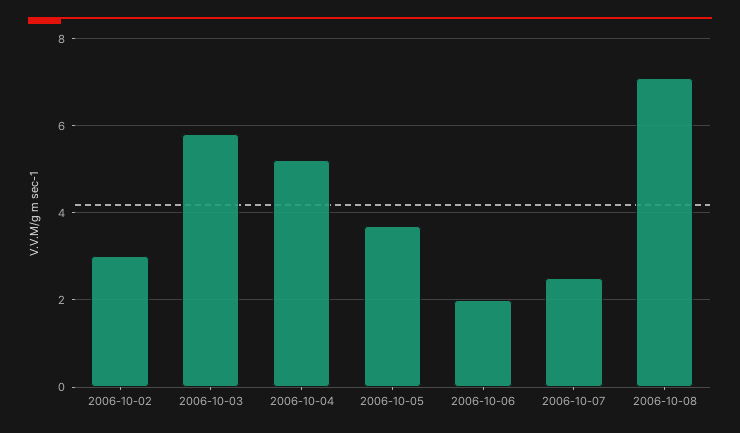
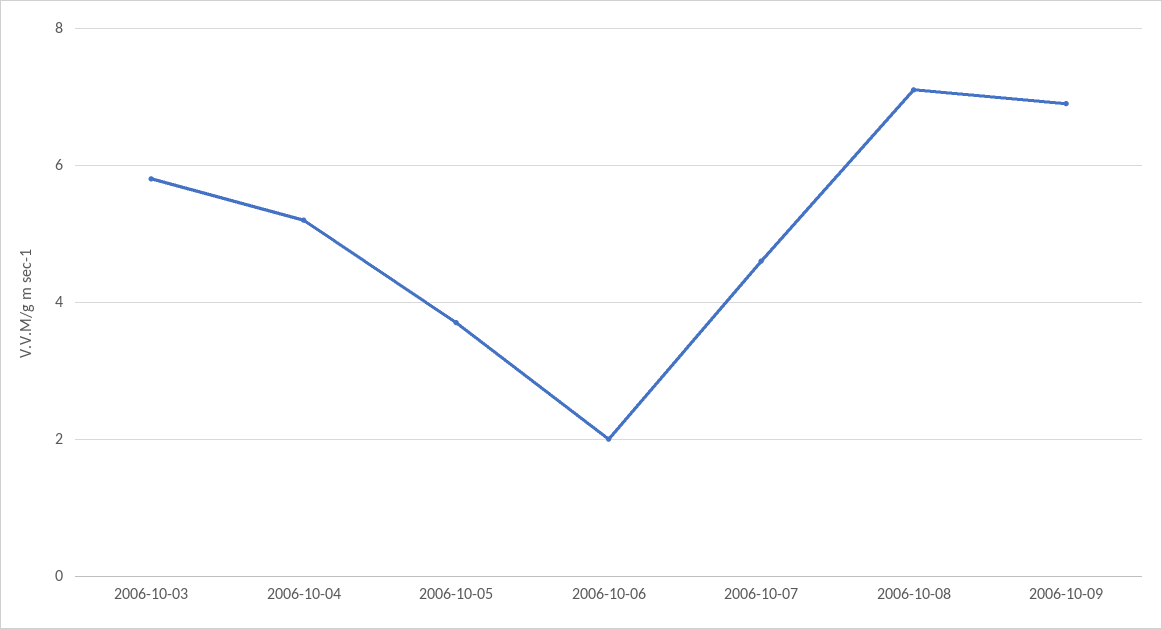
2006-10-02: 3 -> none
2006-10-07: 2.5 -> 4.5
2006-10-09: none -> 7

